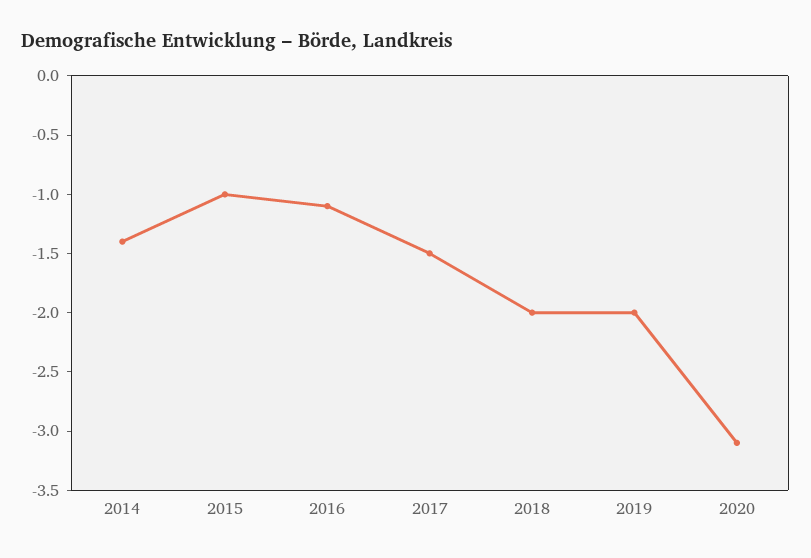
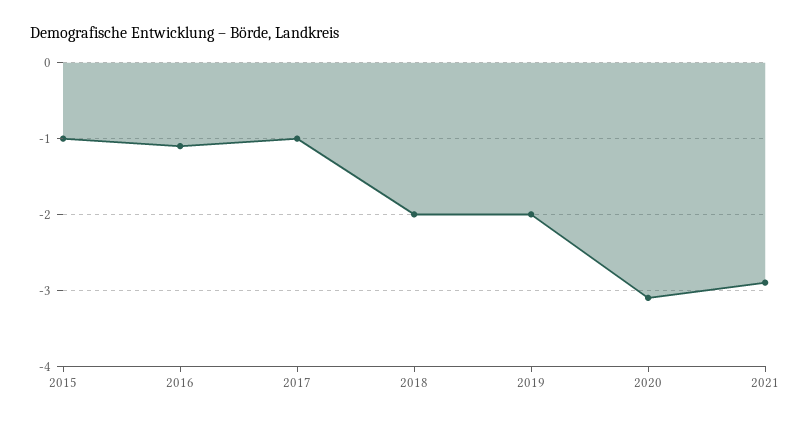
2014: -1.4 -> none
2017: -1.5 -> -1
2021: none -> -2.9

